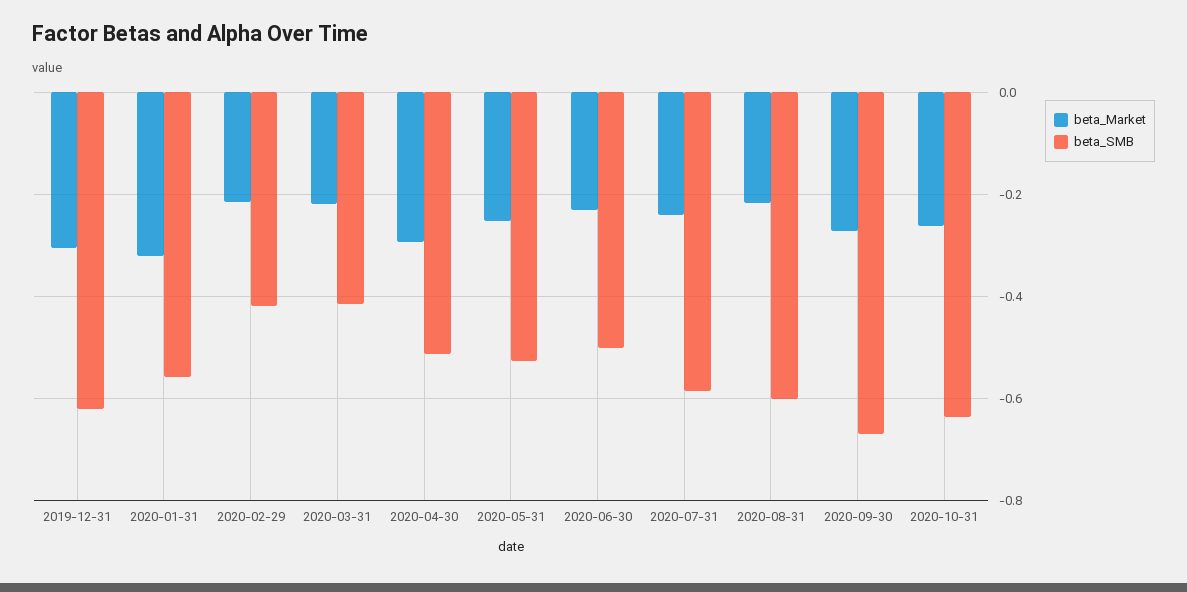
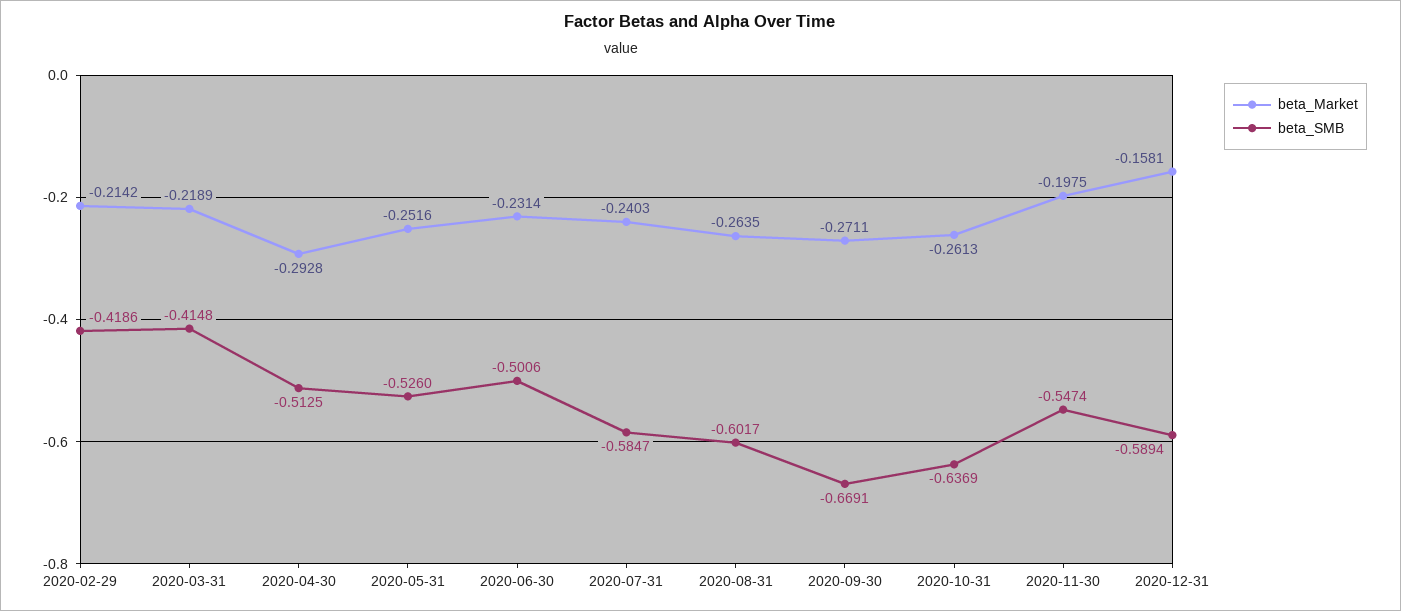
beta_Market, 2019-12-31: -0.3 -> none
beta_SMB, 2019-12-31: -0.62 -> none
beta_Market, 2020-01-31: -0.32 -> none
beta_SMB, 2020-01-31: -0.56 -> none
beta_Market, 2020-08-31: -0.22 -> -0.2635
beta_Market, 2020-11-30: none -> -0.1975
beta_SMB, 2020-11-30: none -> -0.5474
beta_Market, 2020-12-31: none -> -0.1581
beta_SMB, 2020-12-31: none -> -0.5894

